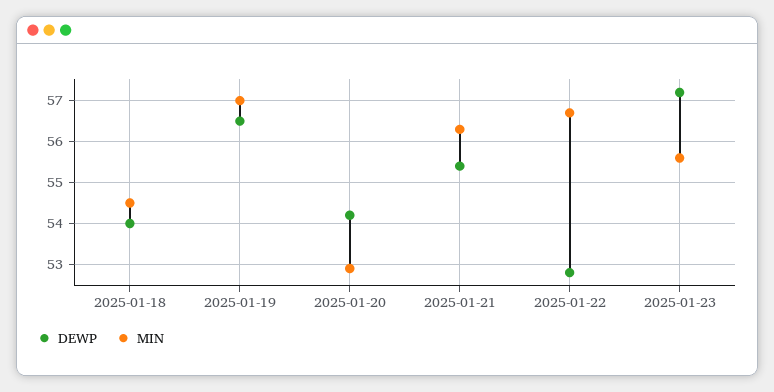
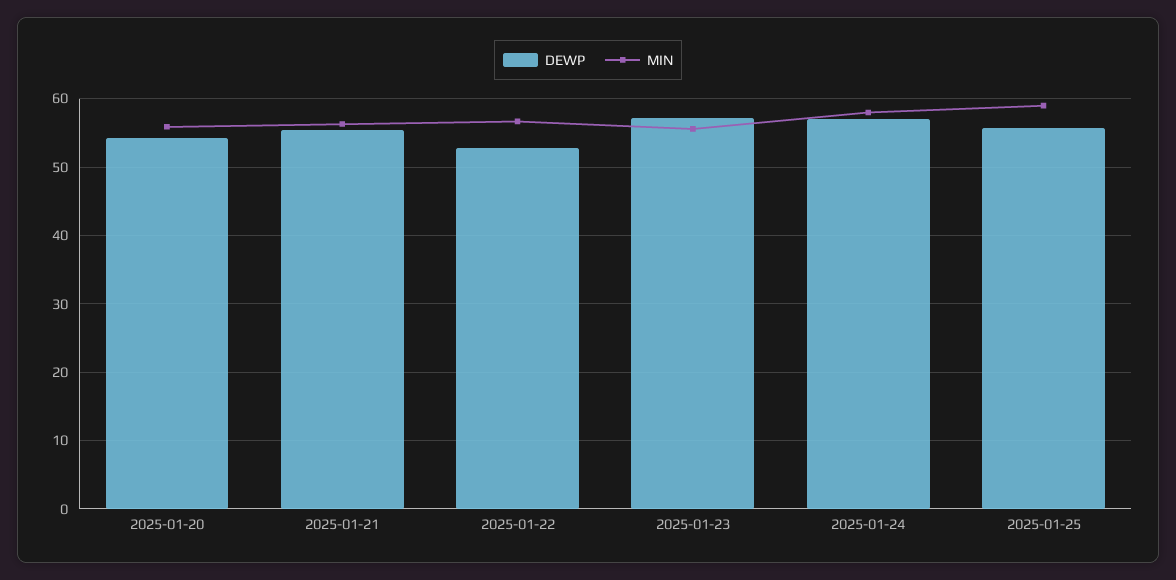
DEWP, 2025-01-18: 54 -> none
MIN, 2025-01-18: 54.5 -> none
DEWP, 2025-01-19: 56.5 -> none
MIN, 2025-01-19: 57 -> none
MIN, 2025-01-20: 53 -> 56
DEWP, 2025-01-24: none -> 57
MIN, 2025-01-24: none -> 58
DEWP, 2025-01-25: none -> 56
MIN, 2025-01-25: none -> 59

